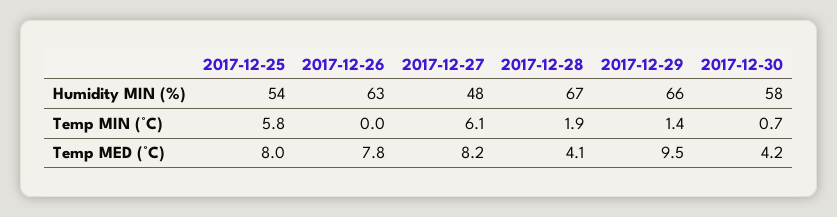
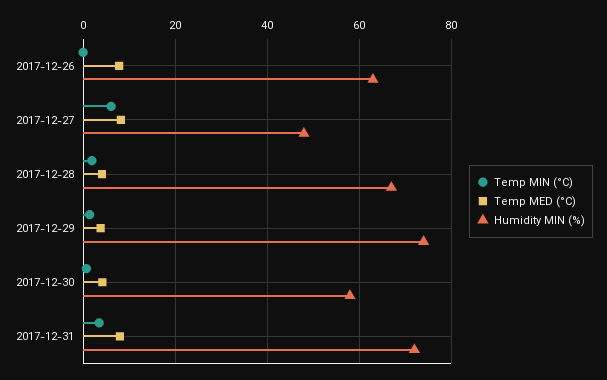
Humidity MIN (%), 2017-12-25: 54 -> none
Humidity MIN (%), 2017-12-29: 66 -> 74
Temp MIN (°C), 2017-12-25: 5.8 -> none
Temp MED (°C), 2017-12-25: 8 -> none
Temp MED (°C), 2017-12-29: 9.5 -> 4
Temp MIN (°C), 2017-12-31: none -> 4
Temp MED (°C), 2017-12-31: none -> 8
Humidity MIN (%), 2017-12-31: none -> 72

